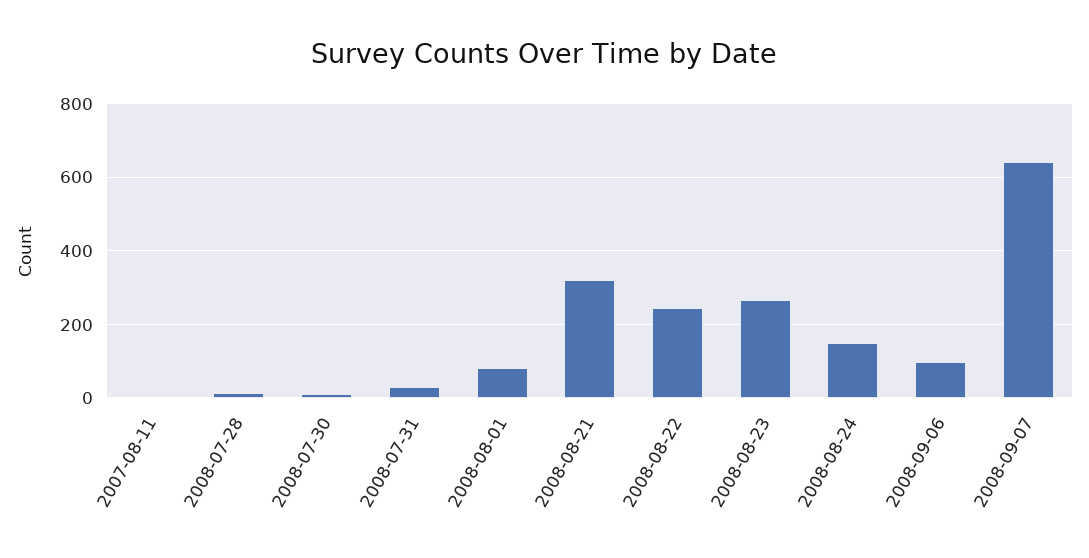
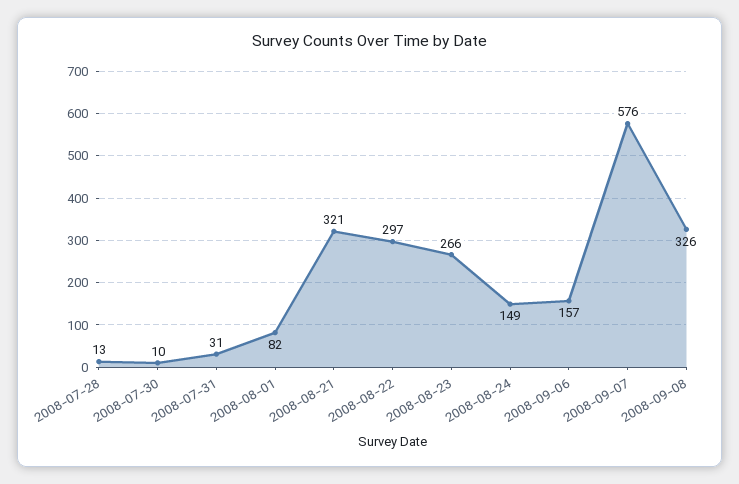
2007-08-11: 0 -> none
2008-08-22: 240 -> 297
2008-09-06: 100 -> 157
2008-09-07: 640 -> 576
2008-09-08: none -> 326

